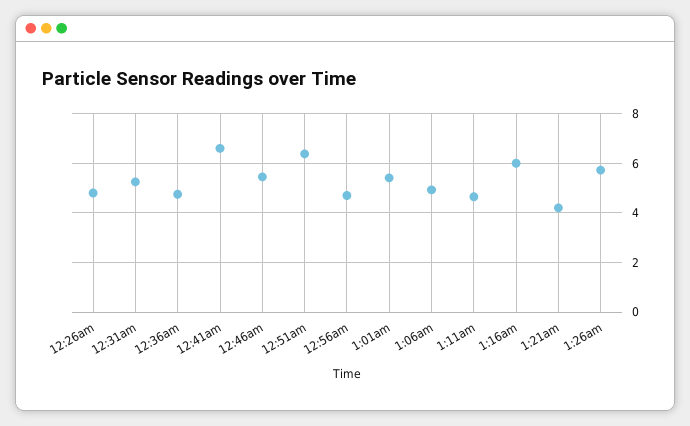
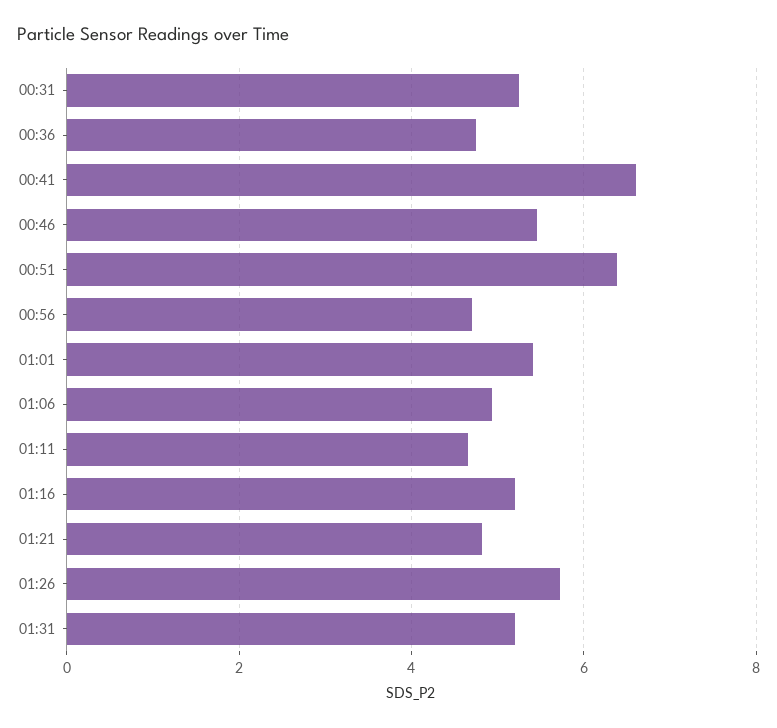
12:26am: 4.75 -> none
1:16am: 6 -> 5.2
1:21am: 4.25 -> 4.8
01:31: none -> 5.2

